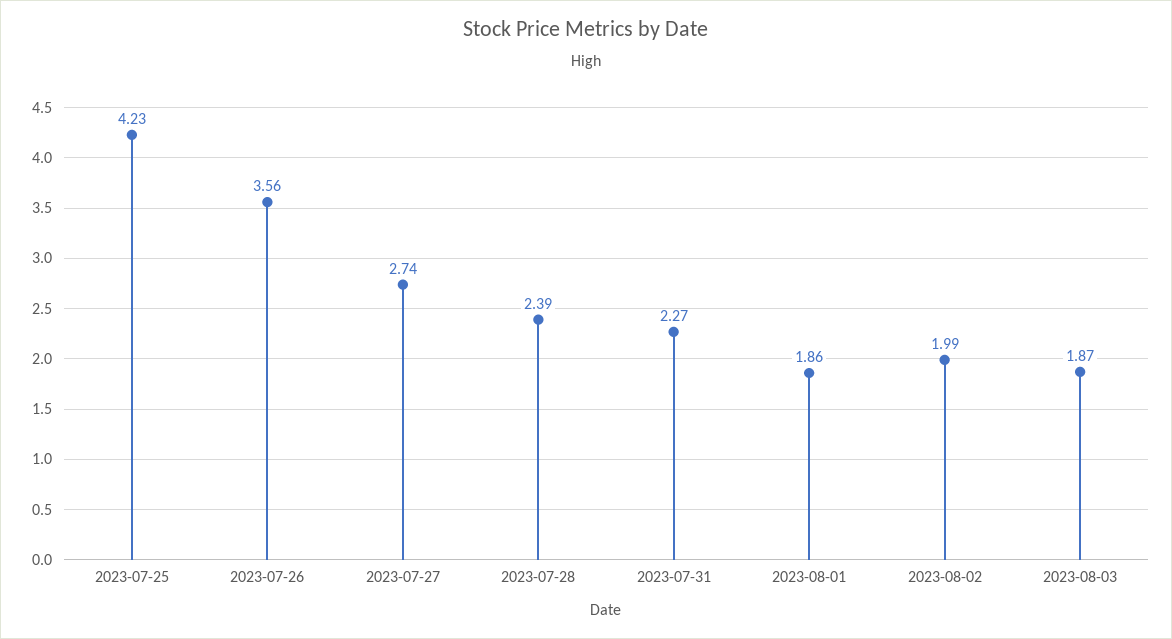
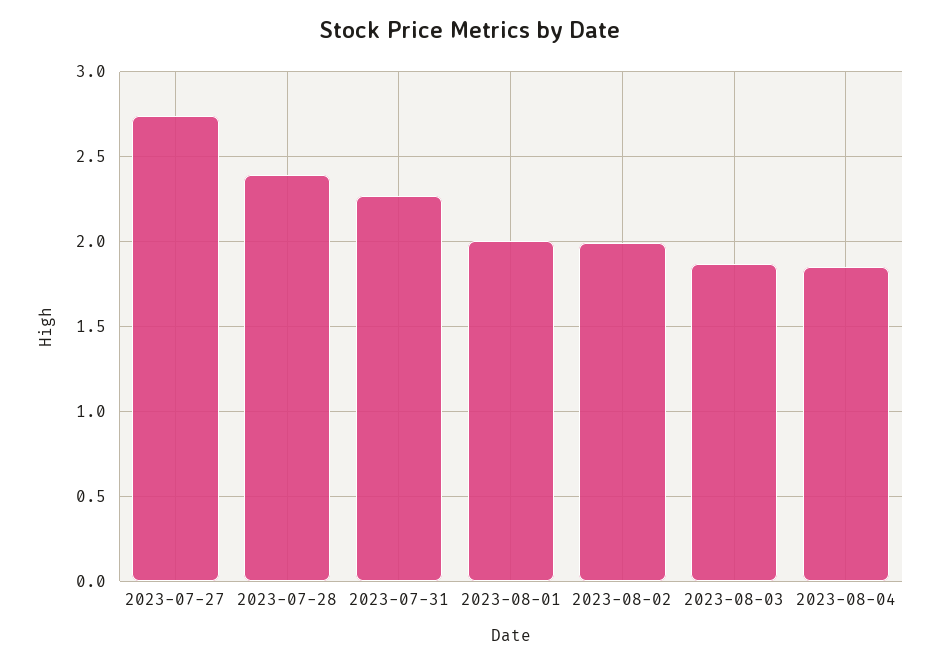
2023-07-25: 4.23 -> none
2023-07-26: 3.56 -> none
2023-08-01: 1.86 -> 2
2023-08-04: none -> 1.85

